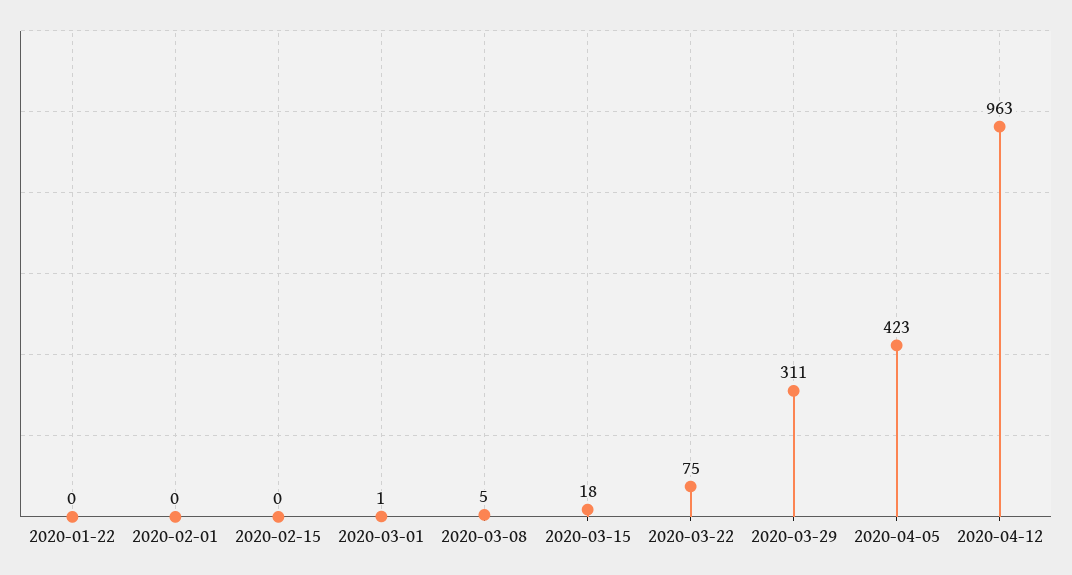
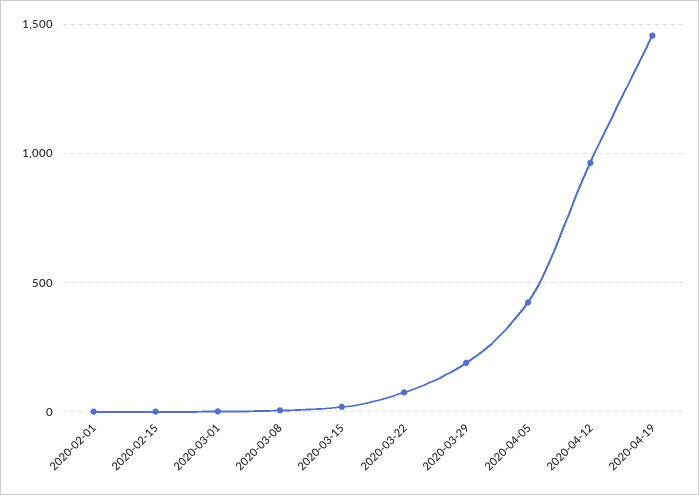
2020-01-22: 0 -> none
2020-03-29: 311 -> 200
2020-04-19: none -> 1450

